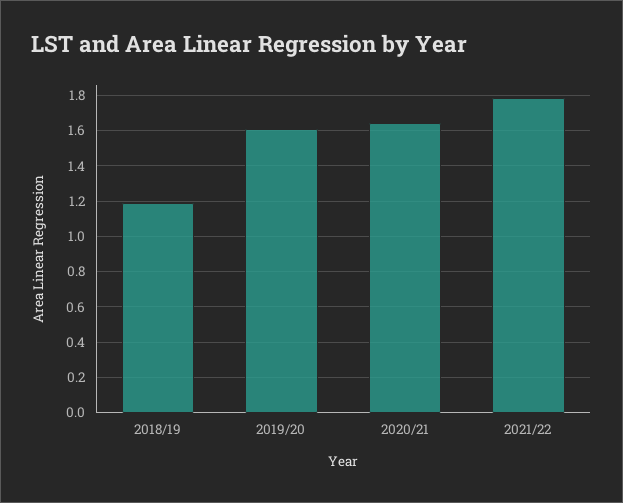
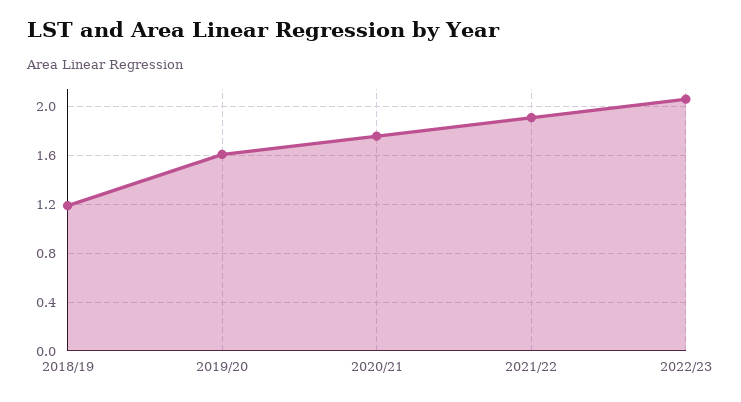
2020/21: 1.65 -> 1.75
2021/22: 1.8 -> 1.9
2022/23: none -> 2.05

